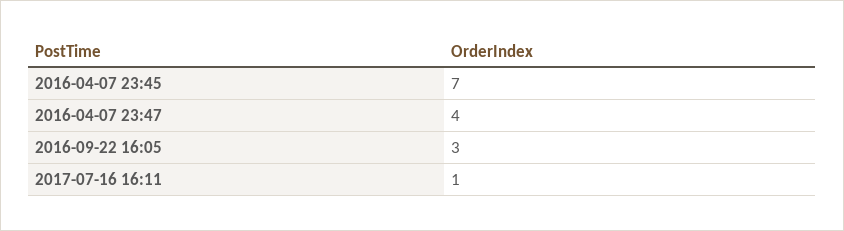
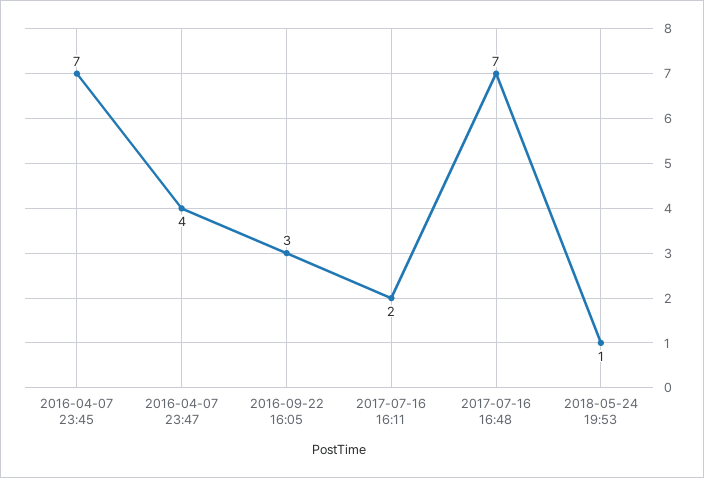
2017-07-16 16:11: 1 -> 2
2017-07-16 16:48: none -> 7
2018-05-24 19:53: none -> 1

